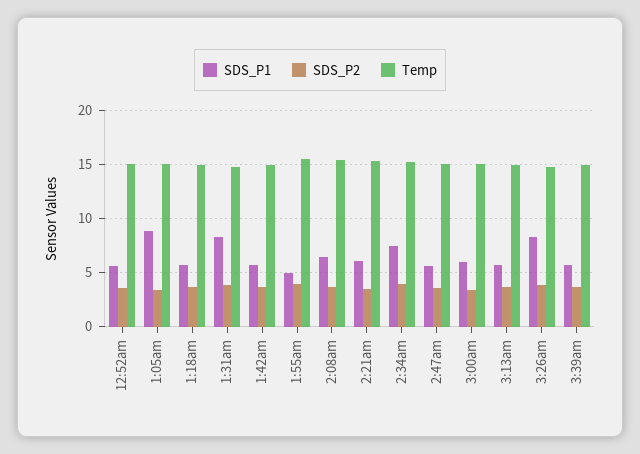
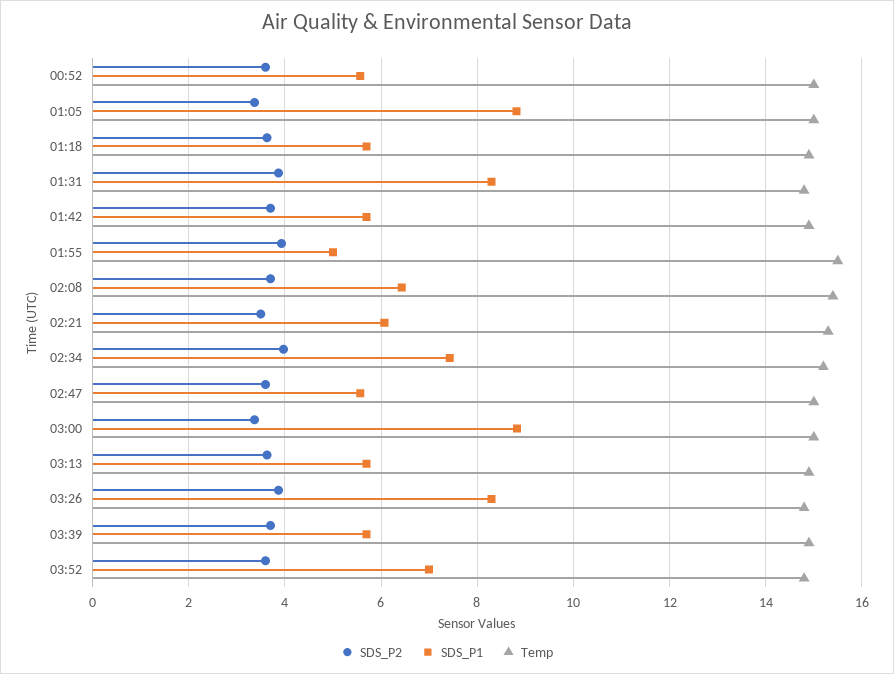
SDS_P1, 3:00am: 6 -> 8.8
SDS_P2, 03:52: none -> 3.6
SDS_P1, 03:52: none -> 7
Temp, 03:52: none -> 14.8

